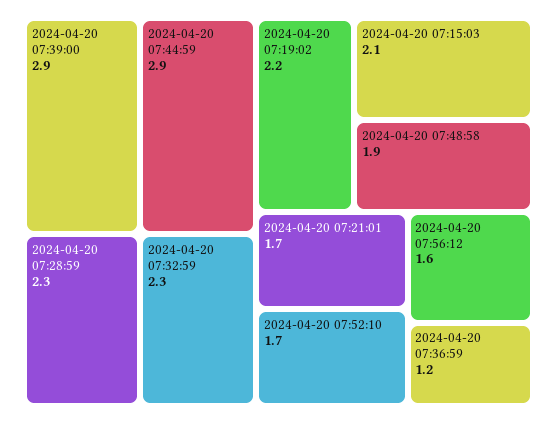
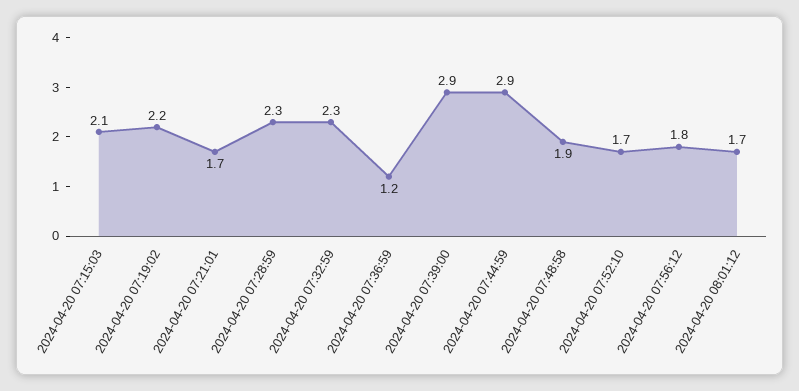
2024-04-20 07:56:12: 1.6 -> 1.8
2024-04-20 08:01:12: none -> 1.7

